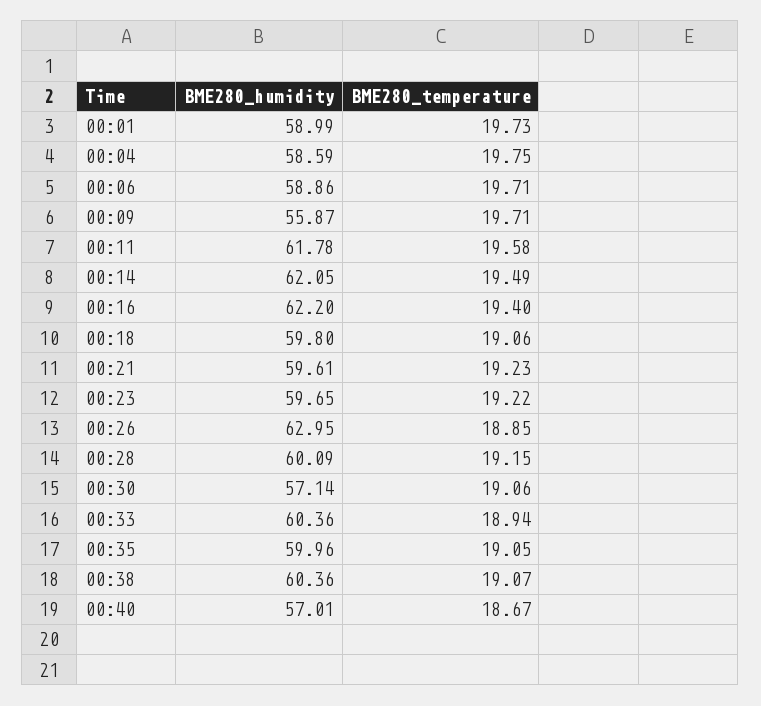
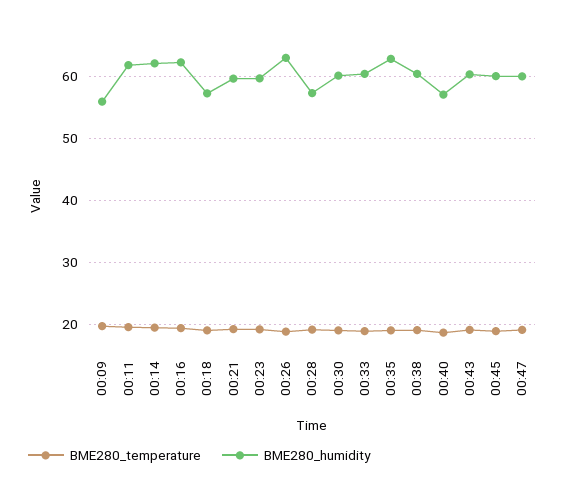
BME280_humidity, 00:01: 58.99 -> none
BME280_temperature, 00:01: 19.73 -> none
BME280_humidity, 00:04: 58.59 -> none
BME280_temperature, 00:04: 19.75 -> none
BME280_humidity, 00:06: 58.86 -> none
BME280_temperature, 00:06: 19.71 -> none
BME280_humidity, 00:18: 59.8 -> 57
BME280_humidity, 00:28: 60.09 -> 57
BME280_humidity, 00:30: 57.14 -> 60
BME280_humidity, 00:35: 59.96 -> 63
BME280_temperature, 00:43: none -> 19
BME280_humidity, 00:43: none -> 60
BME280_temperature, 00:45: none -> 19
BME280_humidity, 00:45: none -> 60
BME280_temperature, 00:47: none -> 19
BME280_humidity, 00:47: none -> 60

